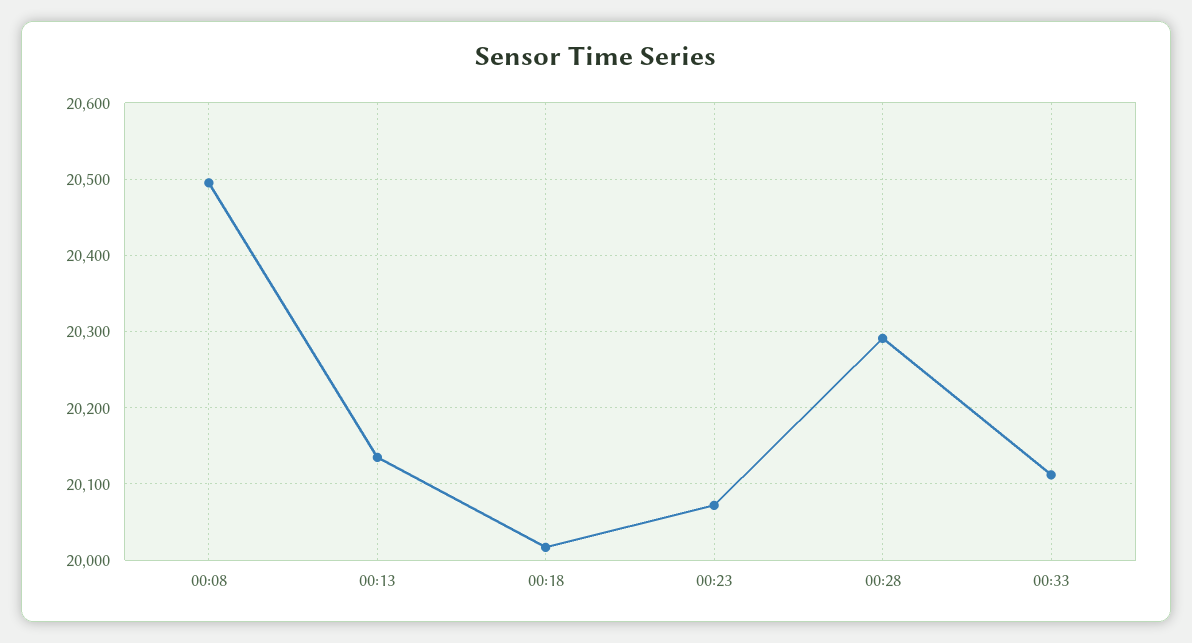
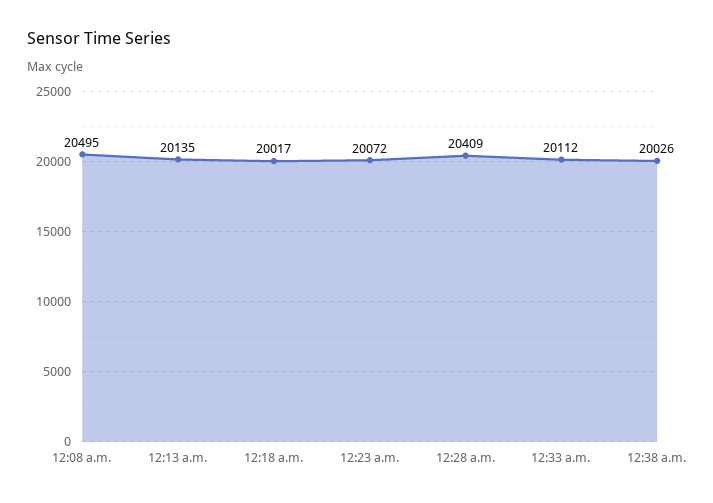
00:28: 20290 -> 20409
12:38 a.m.: none -> 20026

